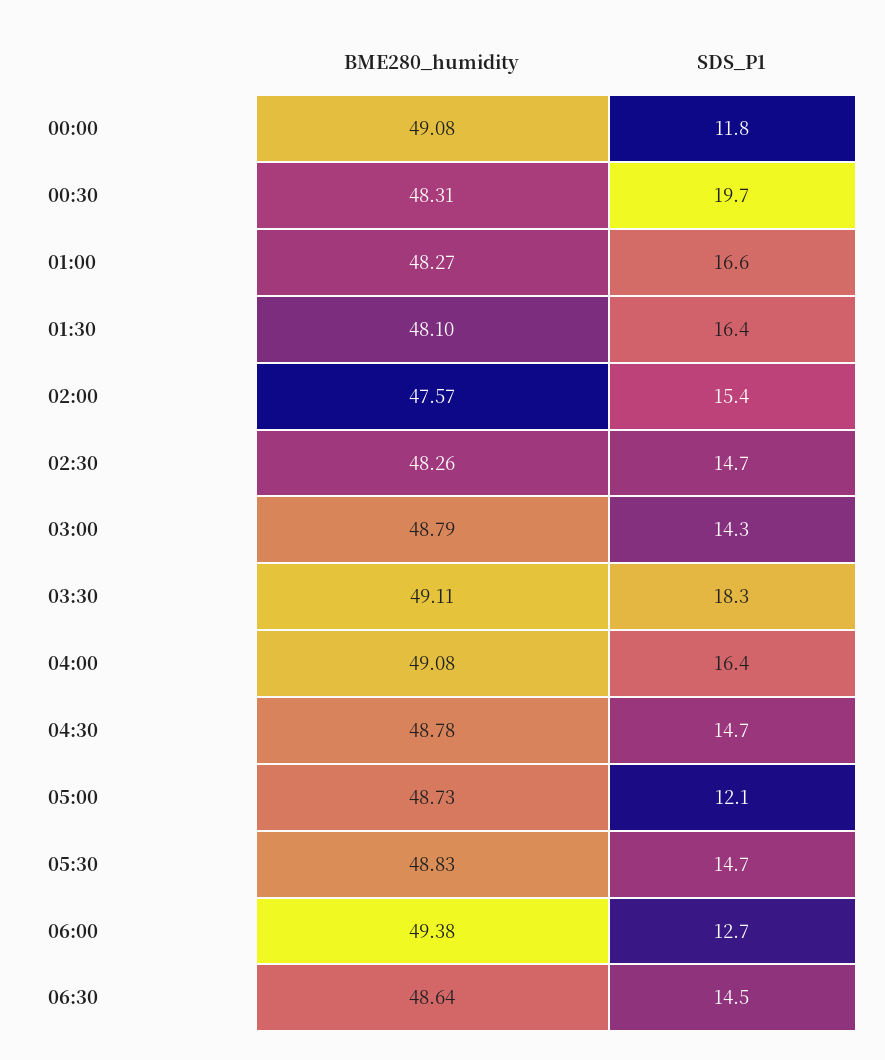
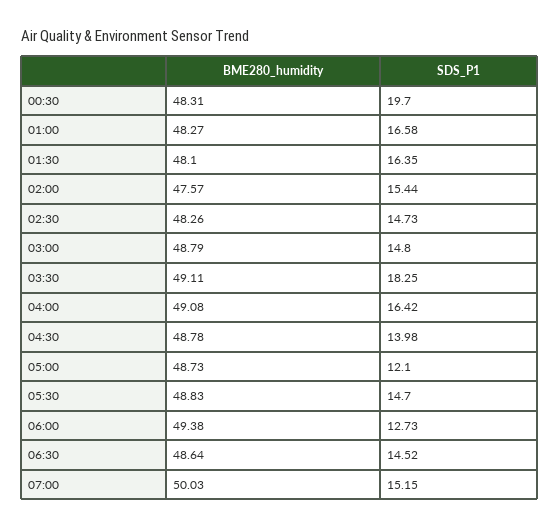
BME280_humidity, 00:00: 49.08 -> none
SDS_P1, 00:00: 11.8 -> none
SDS_P1, 03:00: 14.3 -> 14.8
SDS_P1, 04:30: 14.7 -> 13.98
BME280_humidity, 07:00: none -> 50.03
SDS_P1, 07:00: none -> 15.15

